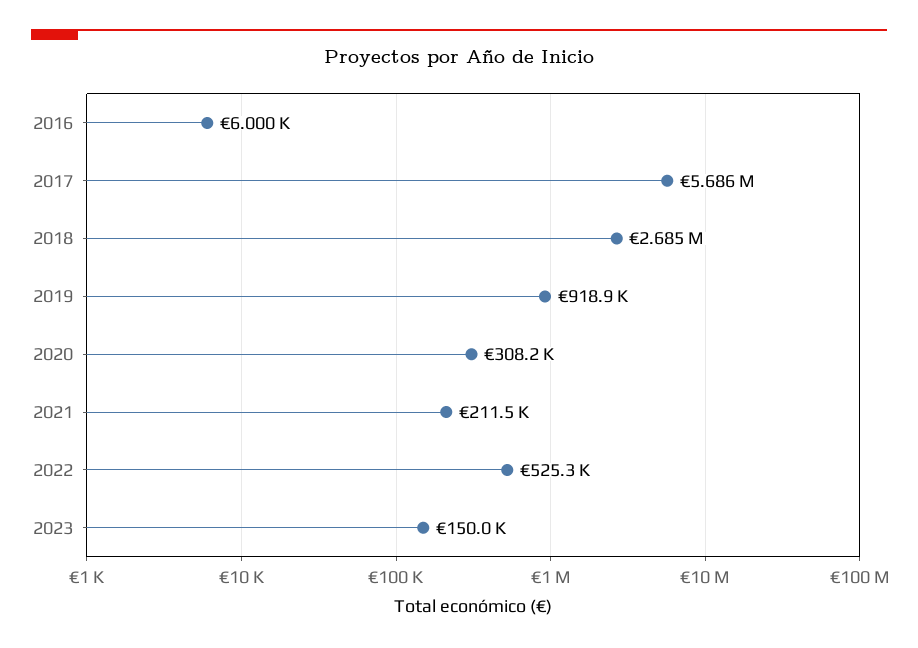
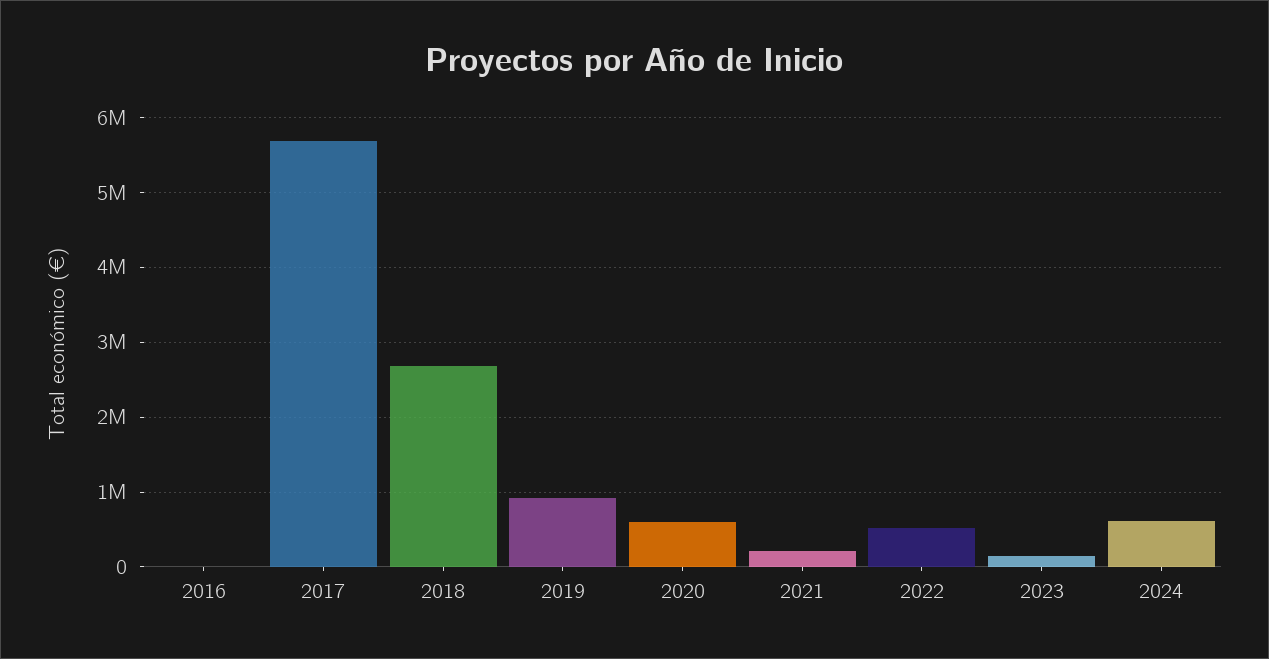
2020: 308200 -> 600000
2024: none -> 600000

